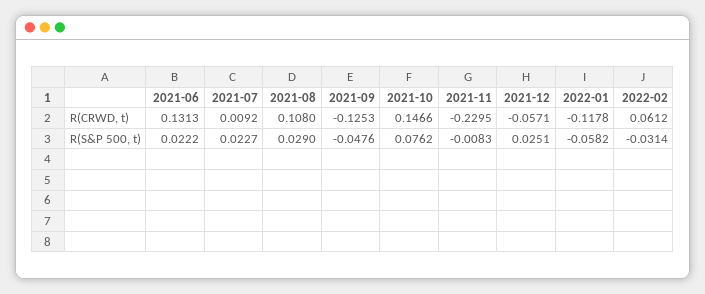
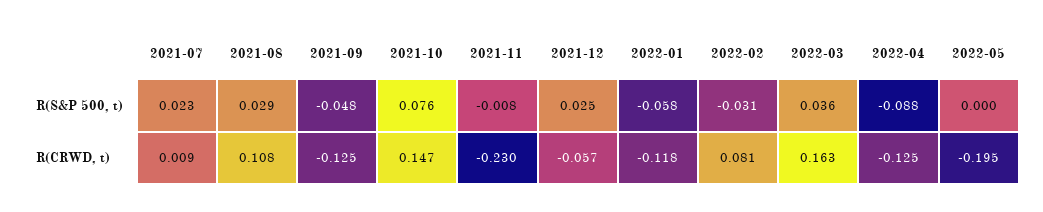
2021-06, R(CRWD, t): 0.1313 -> none
2022-02, R(CRWD, t): 0.0612 -> 0.081
2021-06, R(S&P 500, t): 0.0222 -> none
2022-03, R(S&P 500, t): none -> 0.036
2022-04, R(S&P 500, t): none -> -0.088
2022-05, R(S&P 500, t): none -> 0
2022-03, R(CRWD, t): none -> 0.163
2022-04, R(CRWD, t): none -> -0.125
2022-05, R(CRWD, t): none -> -0.195

